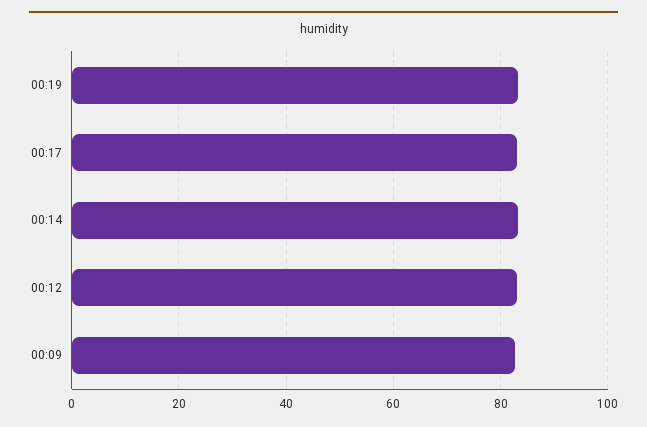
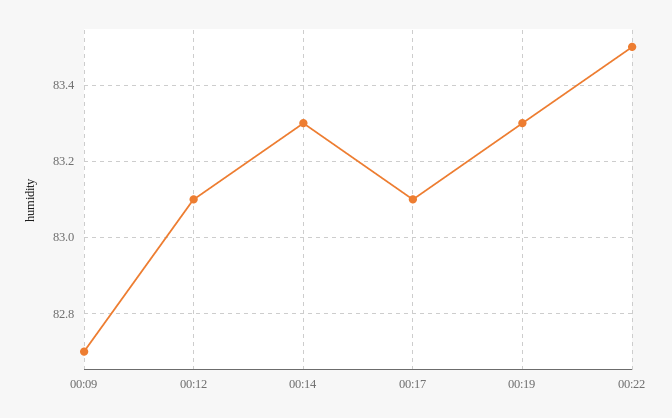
00:22: none -> 83.5

